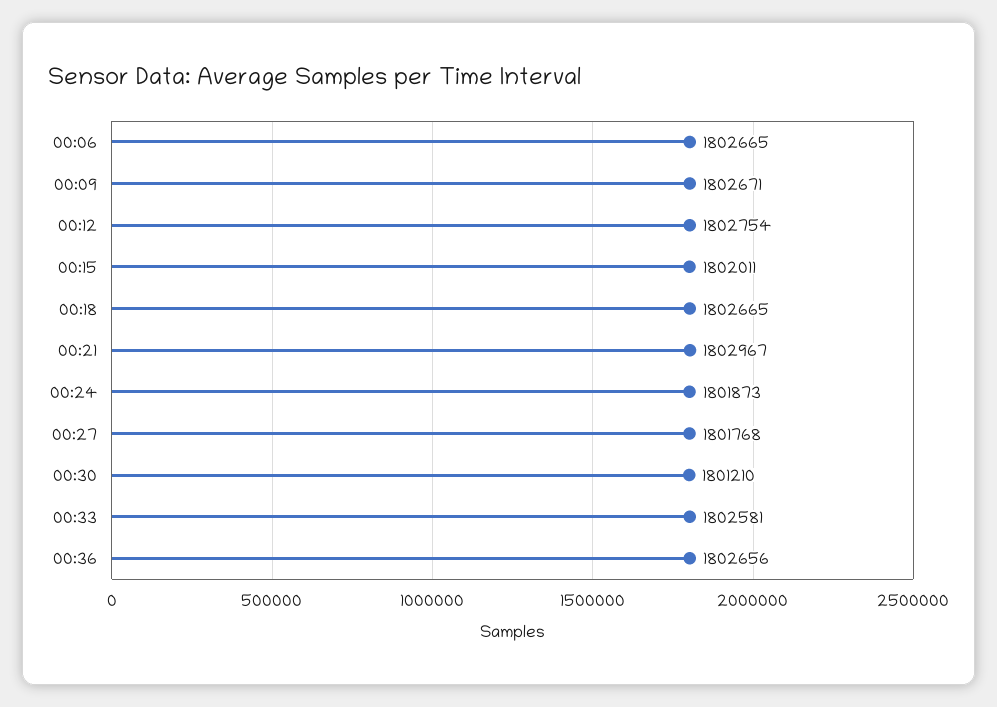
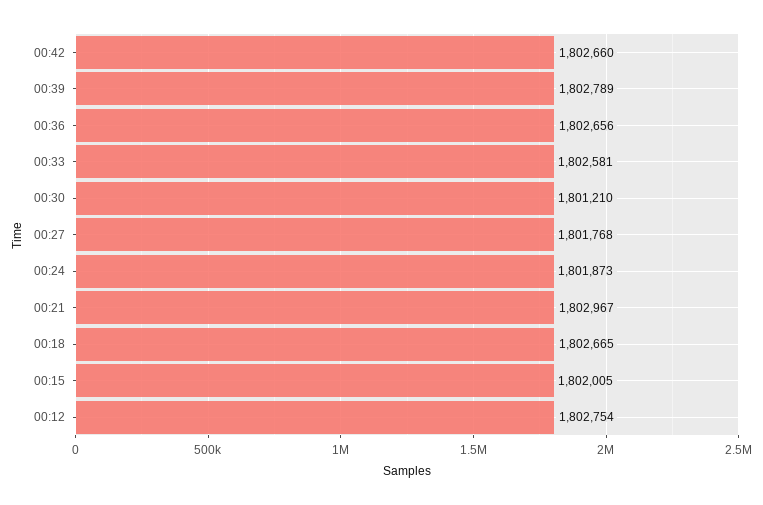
00:06: 1802665 -> none
00:09: 1802671 -> none
00:15: 1802011 -> 1802005
00:42: none -> 1802660
00:39: none -> 1802789

